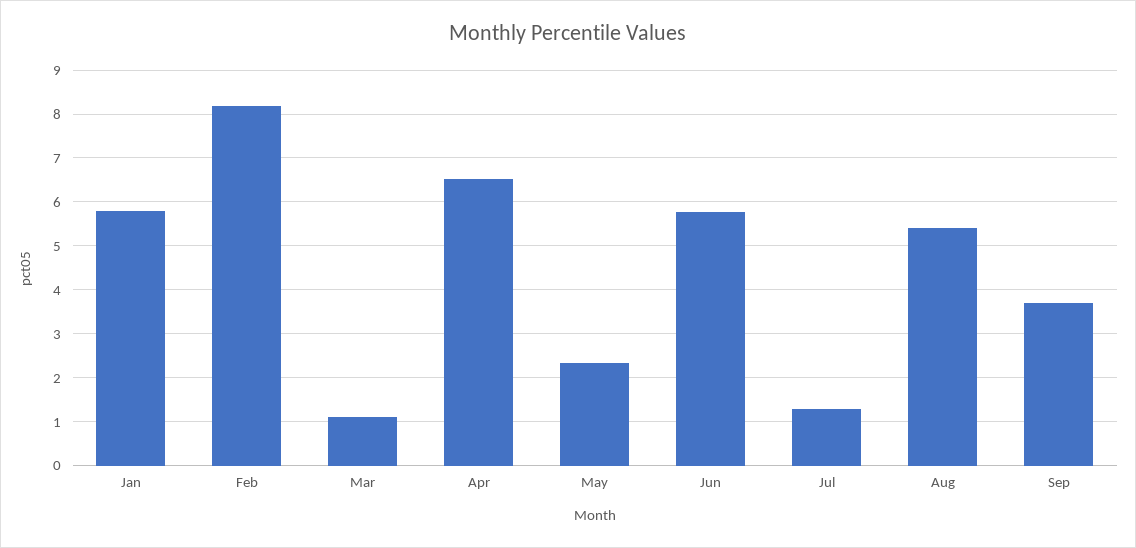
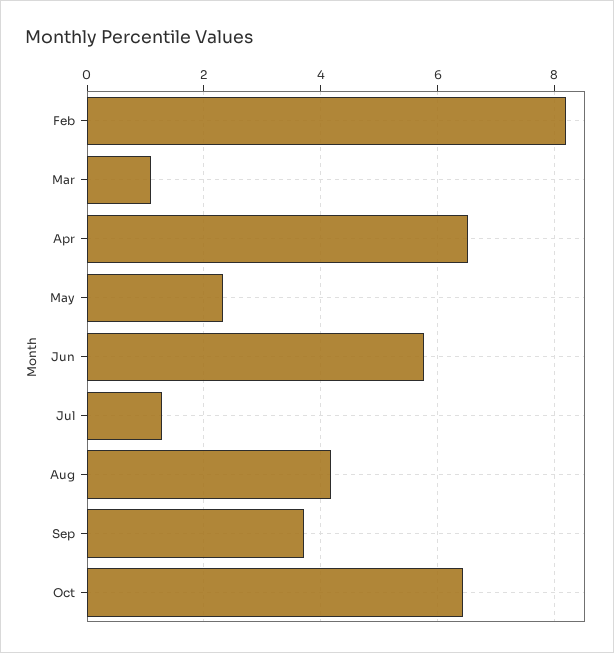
Jan: 5.8 -> none
Aug: 5.4 -> 4.2
Oct: none -> 6.4

